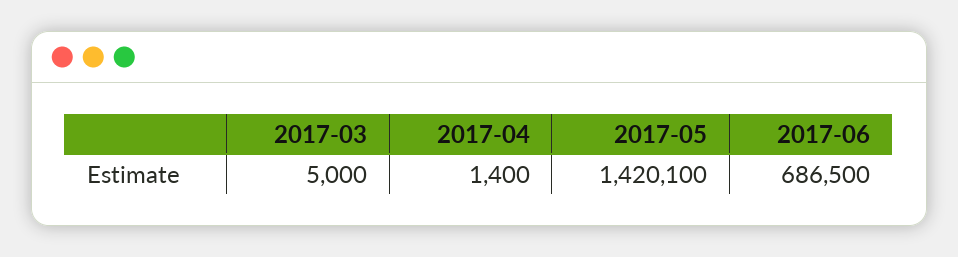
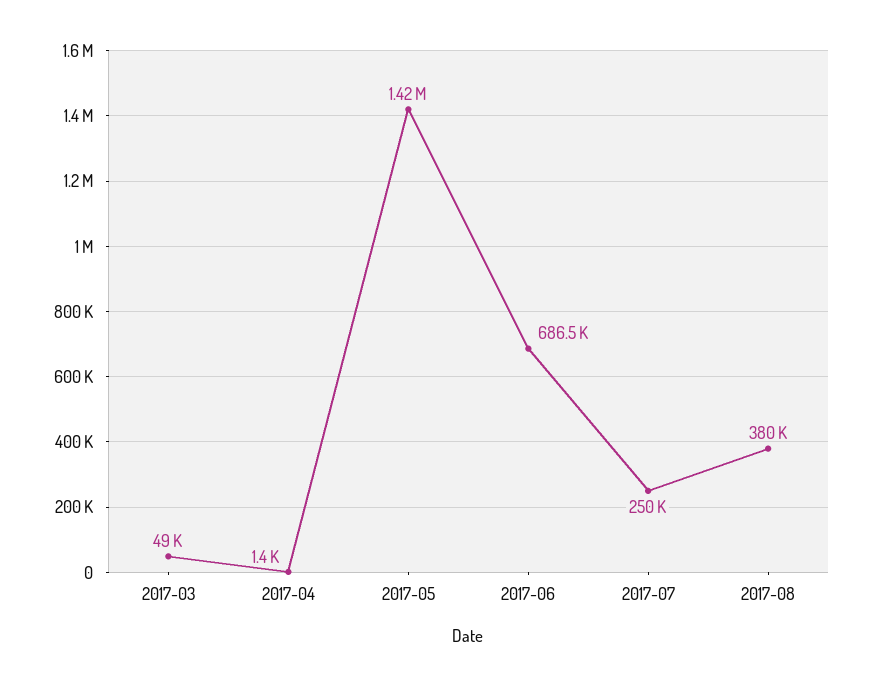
2017-03: 5000 -> 49000
2017-07: none -> 250000
2017-08: none -> 380000

